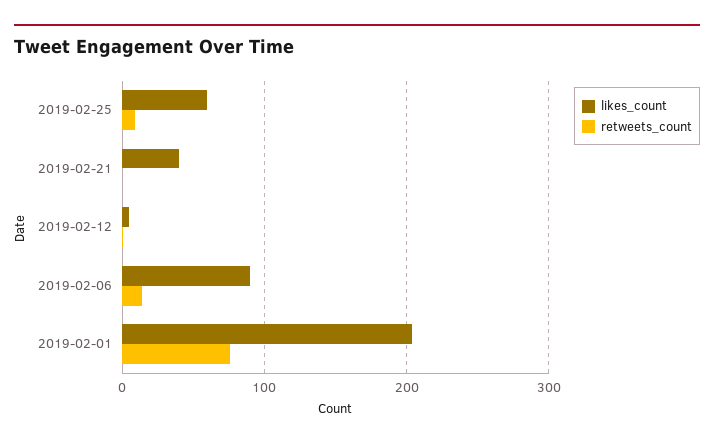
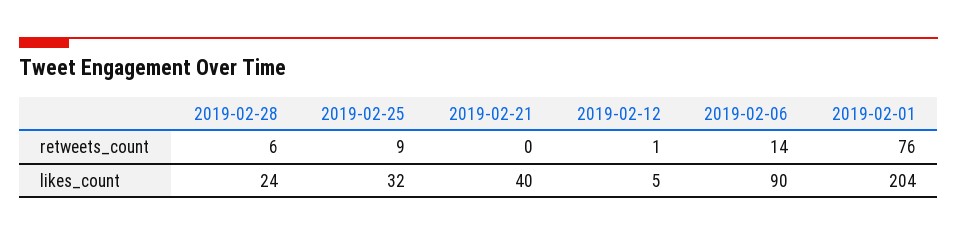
likes_count, 2019-02-25: 60 -> 32
retweets_count, 2019-02-28: none -> 6
likes_count, 2019-02-28: none -> 24

